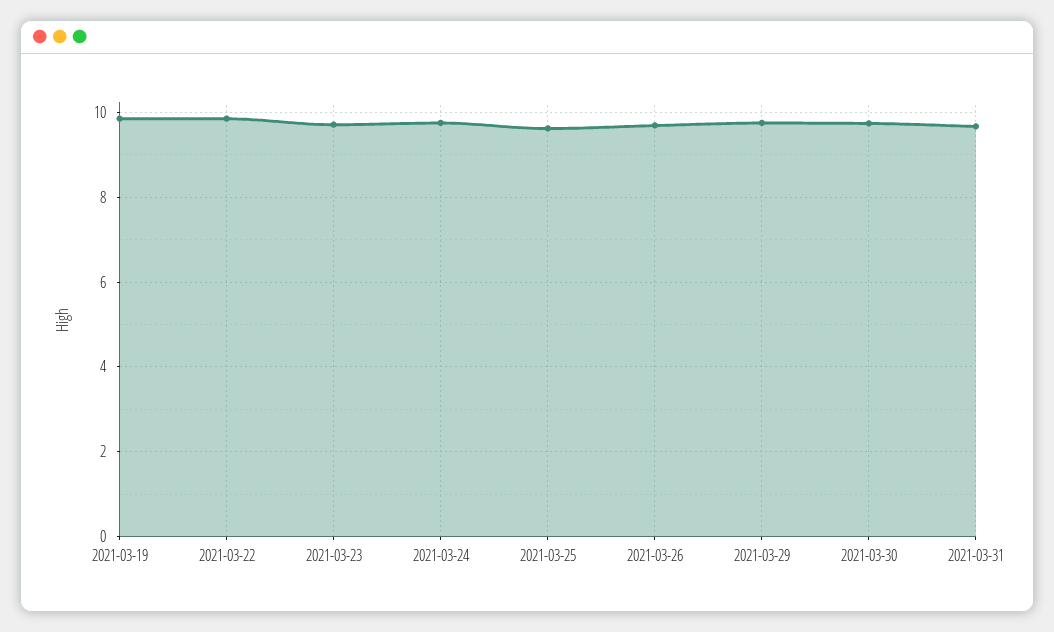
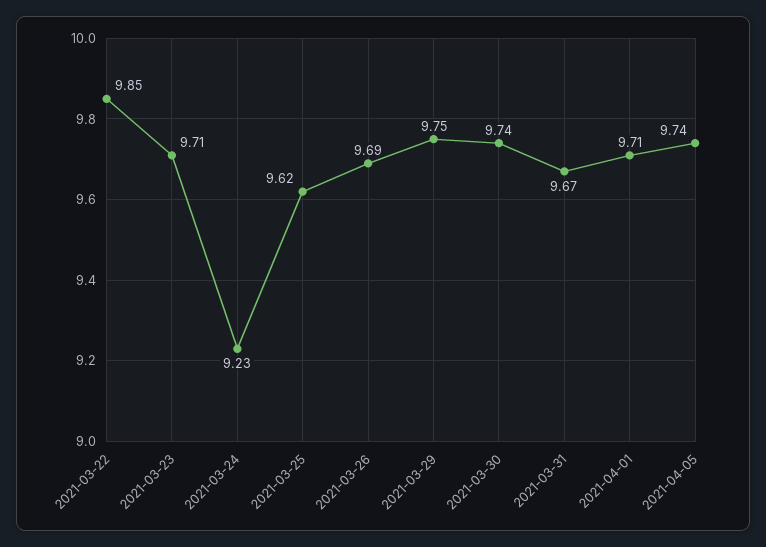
2021-03-19: 9.8 -> none
2021-03-24: 9.8 -> 9.23
2021-04-01: none -> 9.71
2021-04-05: none -> 9.74

